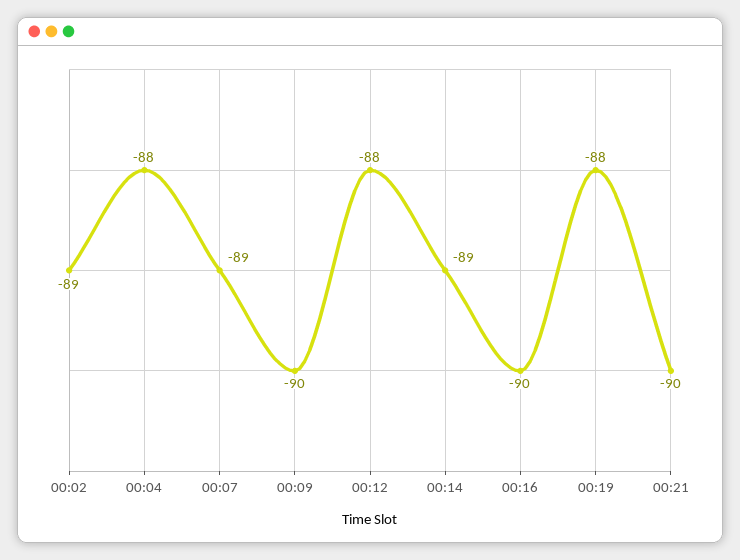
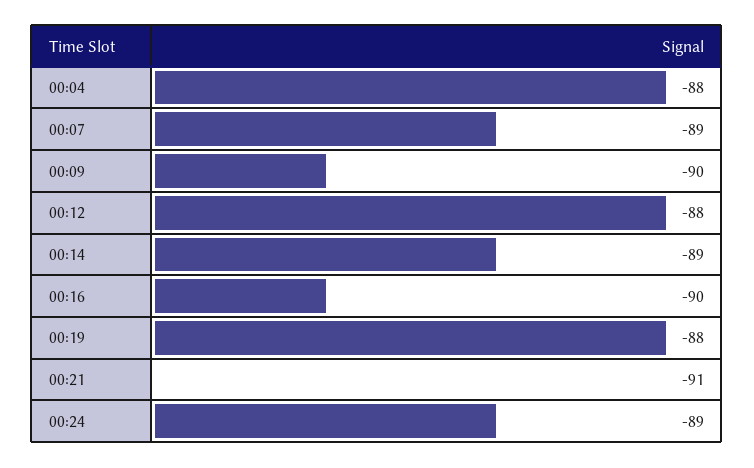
00:02: -89 -> none
00:21: -90 -> -91
00:24: none -> -89

